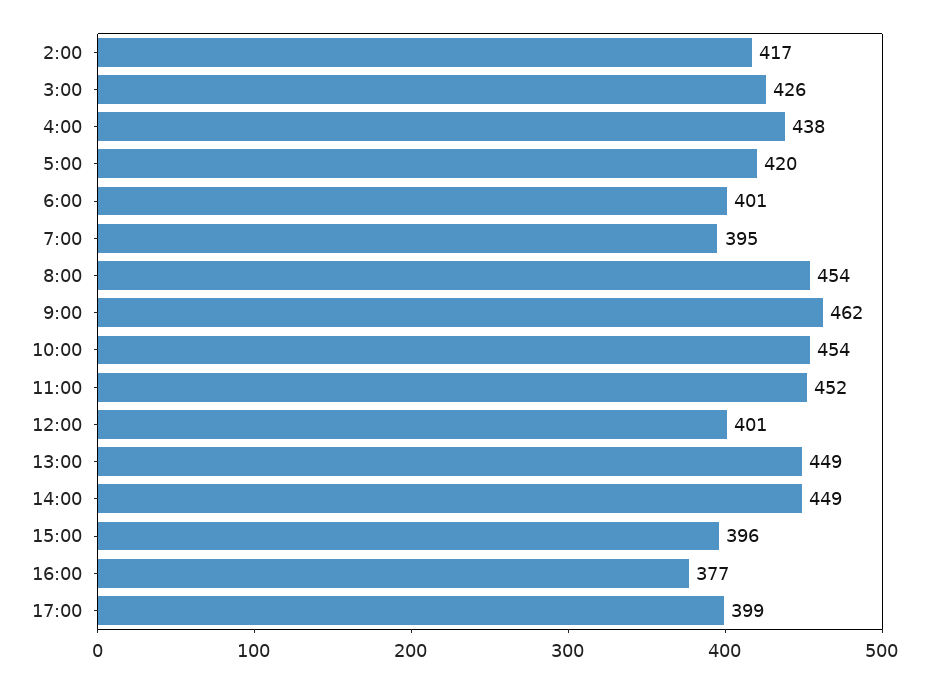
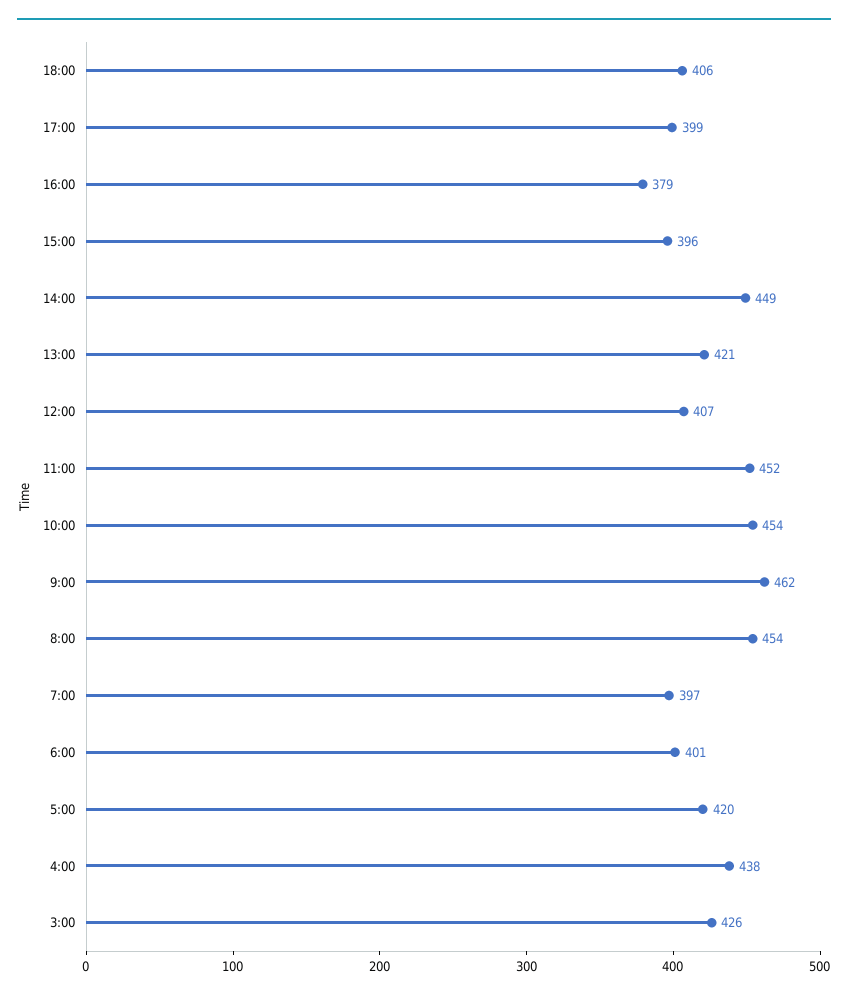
2:00: 417 -> none
7:00: 395 -> 397
12:00: 401 -> 407
13:00: 449 -> 421
16:00: 377 -> 379
18:00: none -> 406

